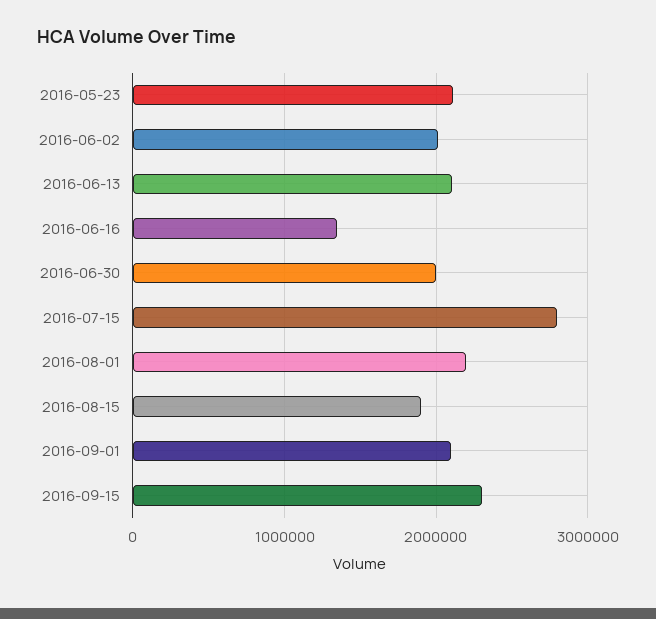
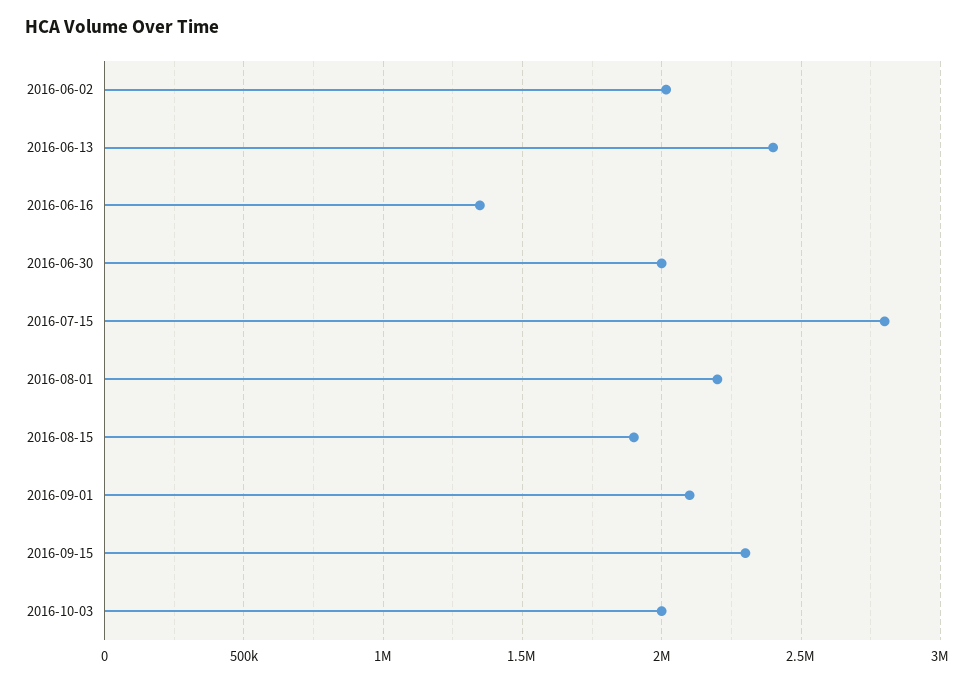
2016-05-23: 2100000 -> none
2016-06-13: 2100000 -> 2400000
2016-10-03: none -> 2000000

